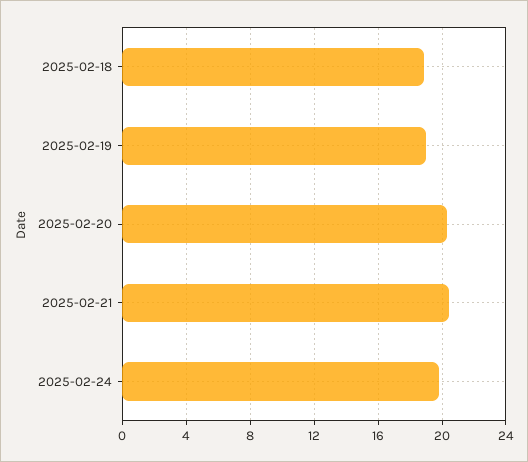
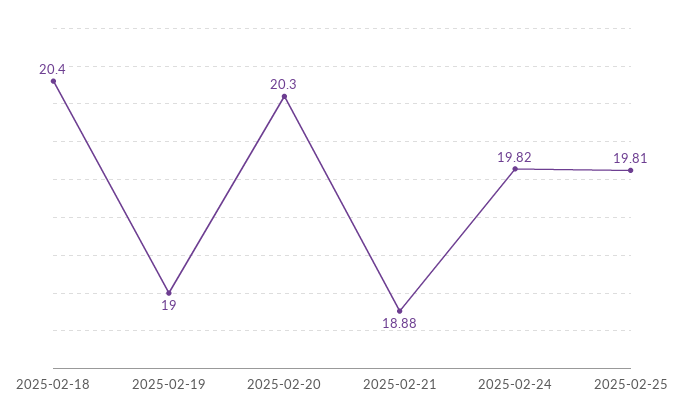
2025-02-18: 19 -> 20.4
2025-02-21: 20.5 -> 18.88
2025-02-25: none -> 19.81

